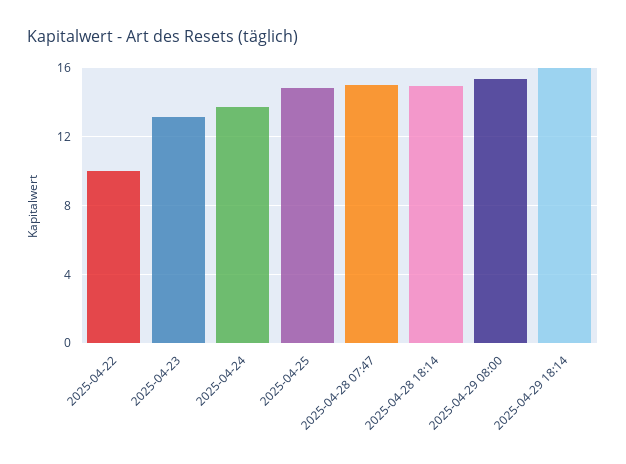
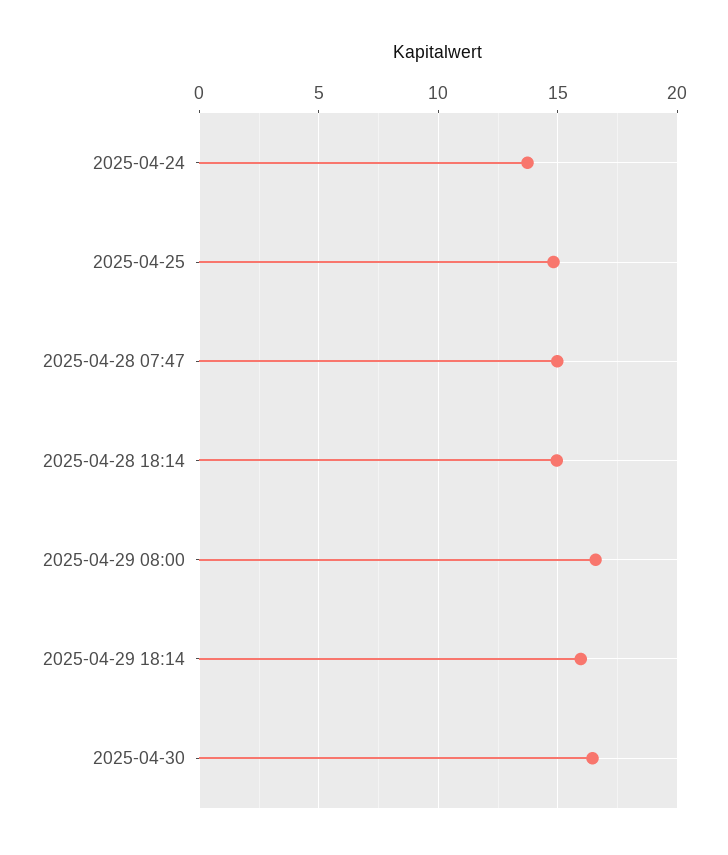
2025-04-22: 10 -> none
2025-04-23: 13 -> none
2025-04-29 08:00: 15.5 -> 16.5
2025-04-30: none -> 16.5

